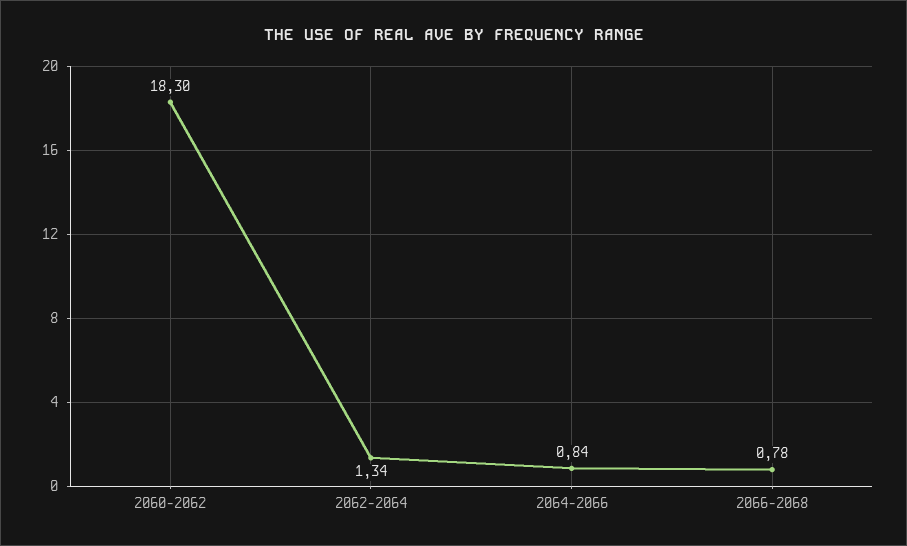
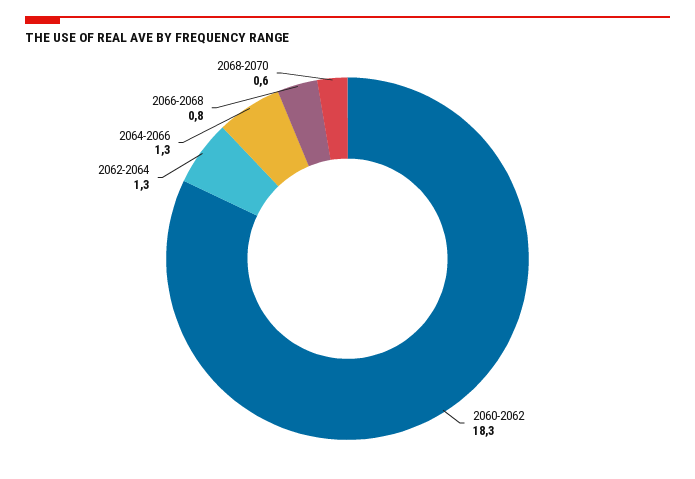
2064-2066: 0.84 -> 1.3
2068-2070: none -> 0.6

